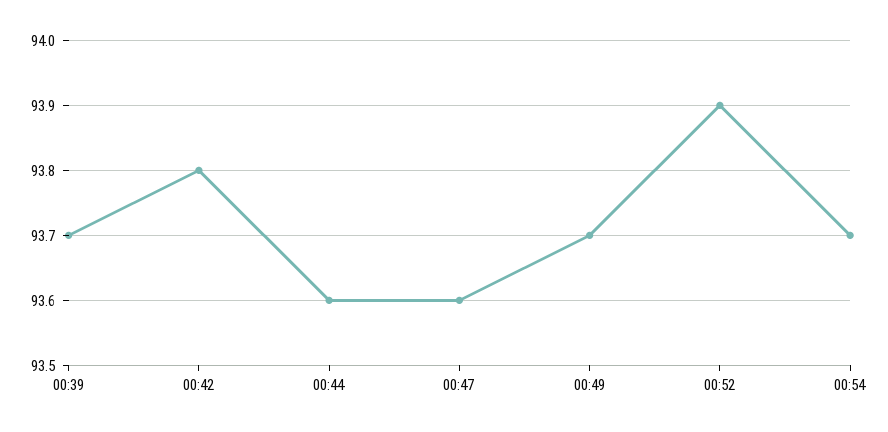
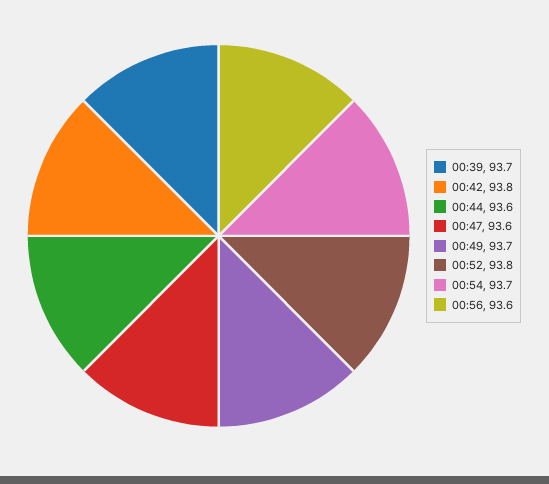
00:52: 93.9 -> 93.8
00:56: none -> 93.6

